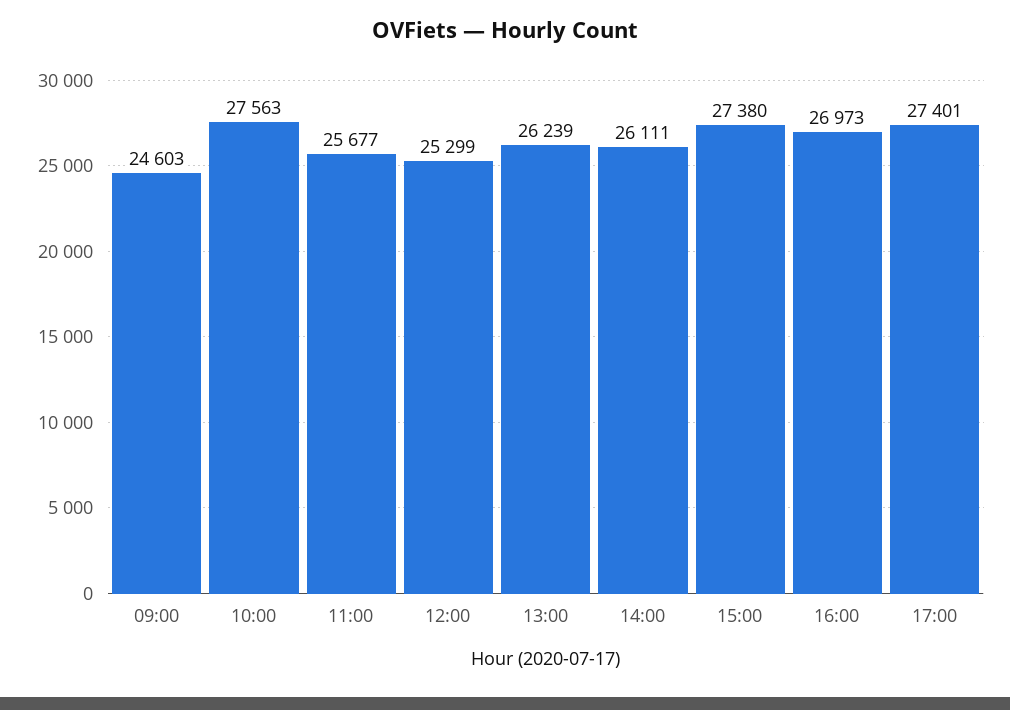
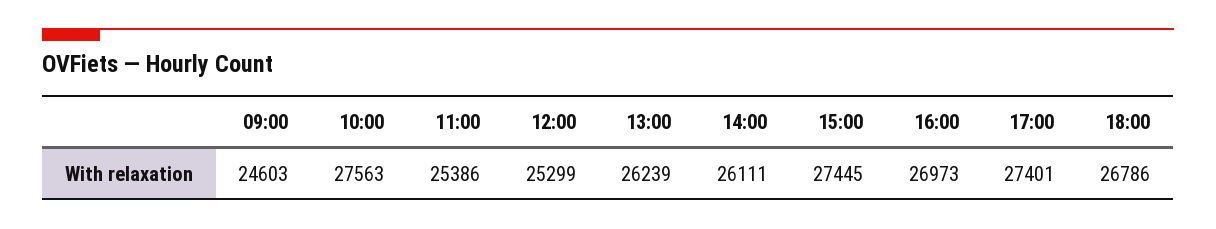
11:00: 25677 -> 25386
15:00: 27380 -> 27445
18:00: none -> 26786

